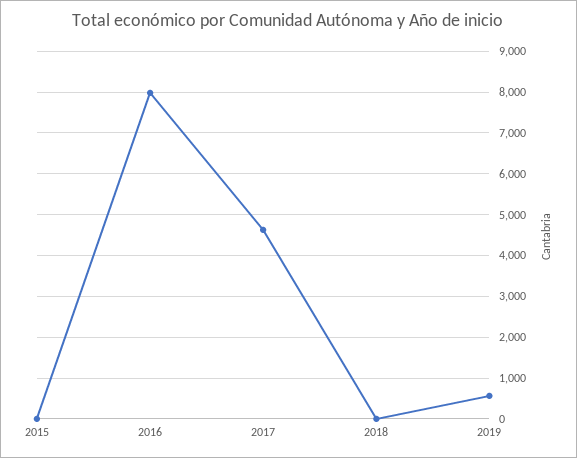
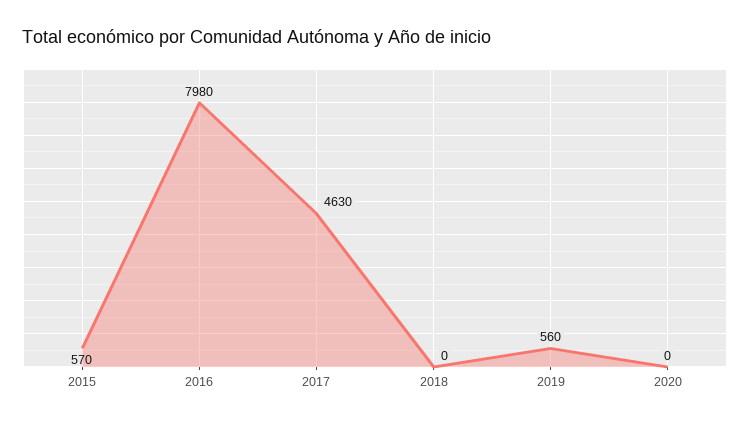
2015: 0 -> 570
2020: none -> 0

